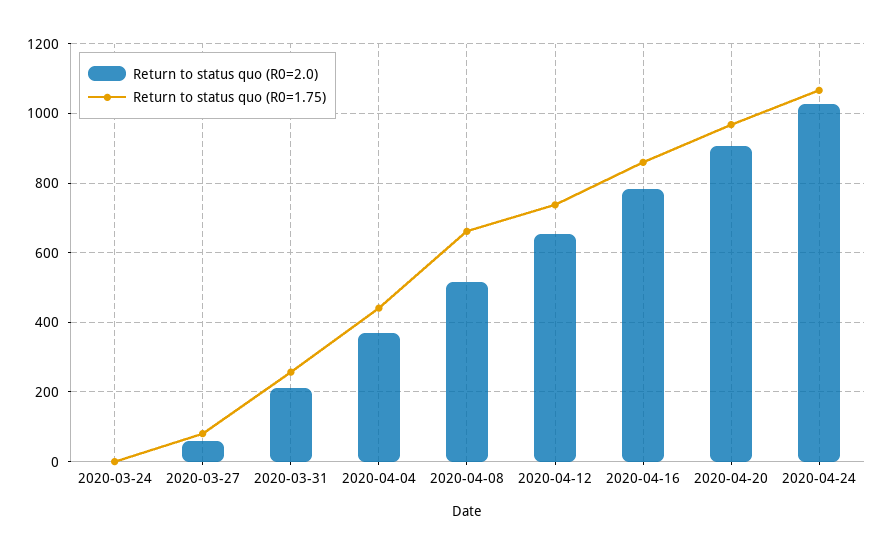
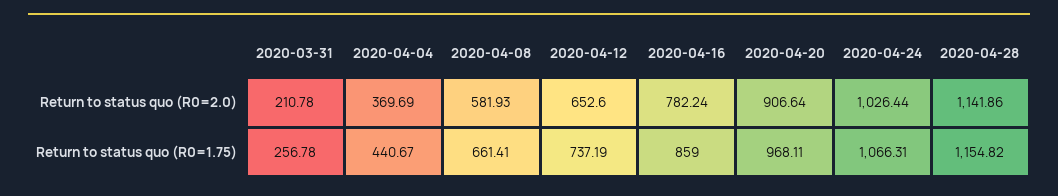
Return to status quo (R0=2.0), 2020-03-24: 0 -> none
Return to status quo (R0=1.75), 2020-03-24: 0 -> none
Return to status quo (R0=2.0), 2020-03-27: 60 -> none
Return to status quo (R0=1.75), 2020-03-27: 80 -> none
Return to status quo (R0=2.0), 2020-04-08: 520 -> 581.93
Return to status quo (R0=2.0), 2020-04-28: none -> 1141.86
Return to status quo (R0=1.75), 2020-04-28: none -> 1154.82

